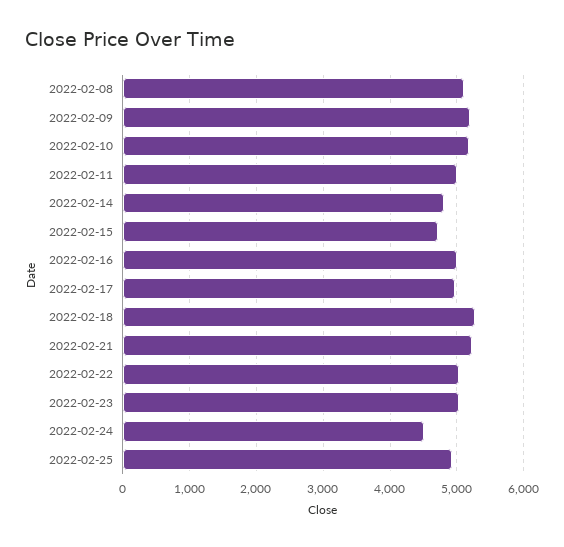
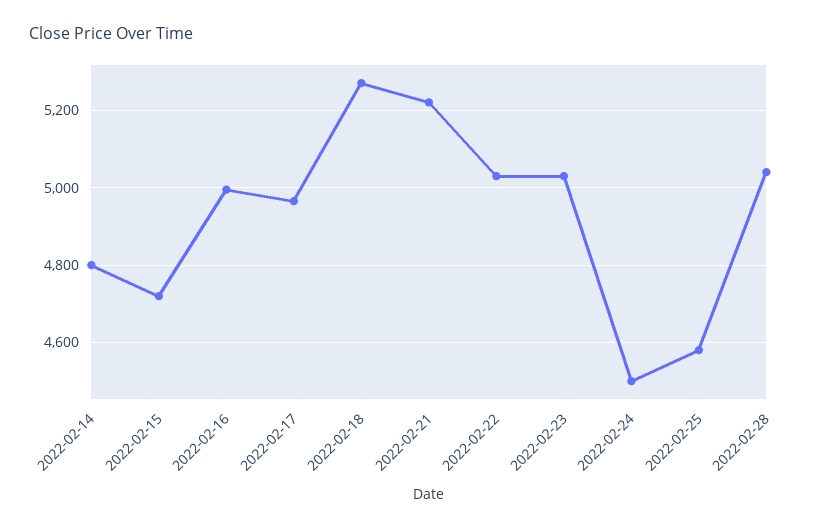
2022-02-08: 5100 -> none
2022-02-09: 5200 -> none
2022-02-10: 5200 -> none
2022-02-11: 5000 -> none
2022-02-25: 4900 -> 4580
2022-02-28: none -> 5040

